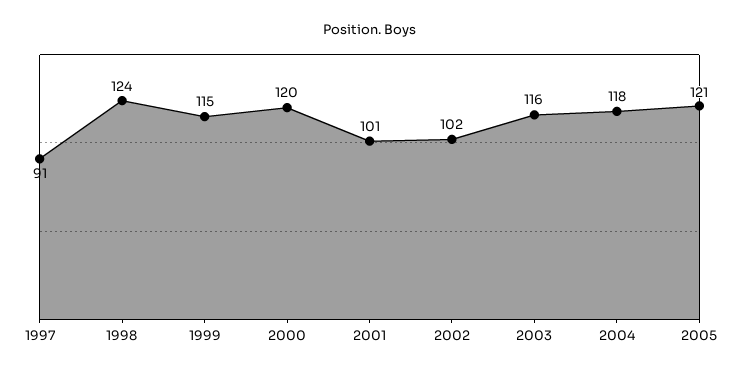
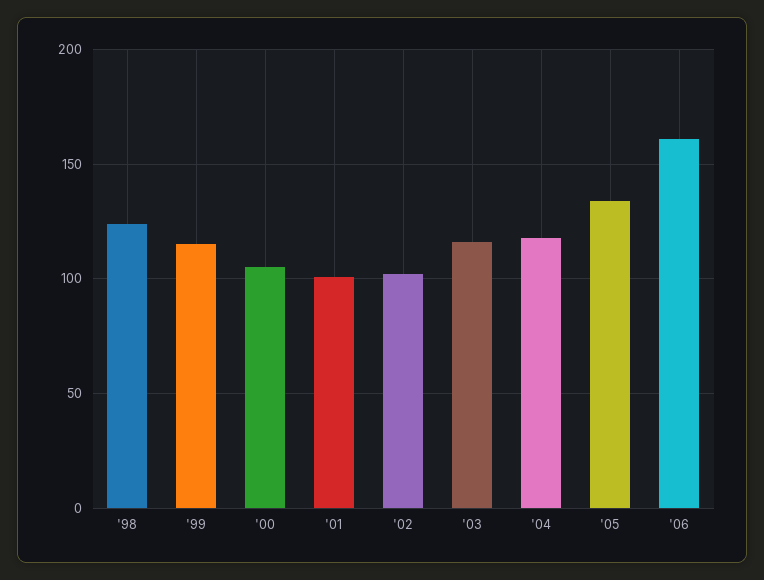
1997: 91 -> none
2000: 120 -> 105
2005: 121 -> 135
'06: none -> 160

